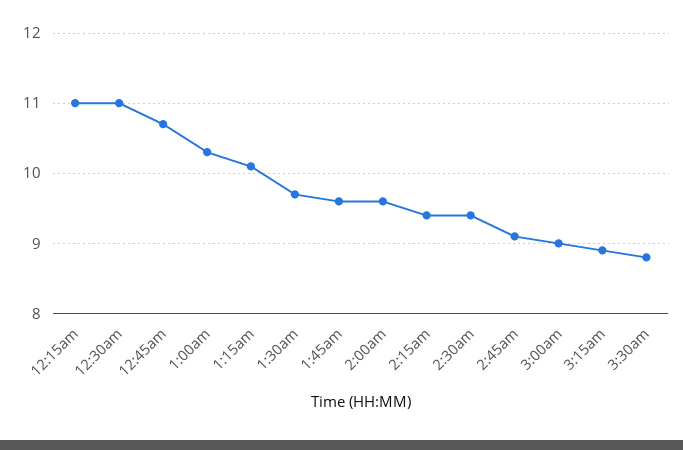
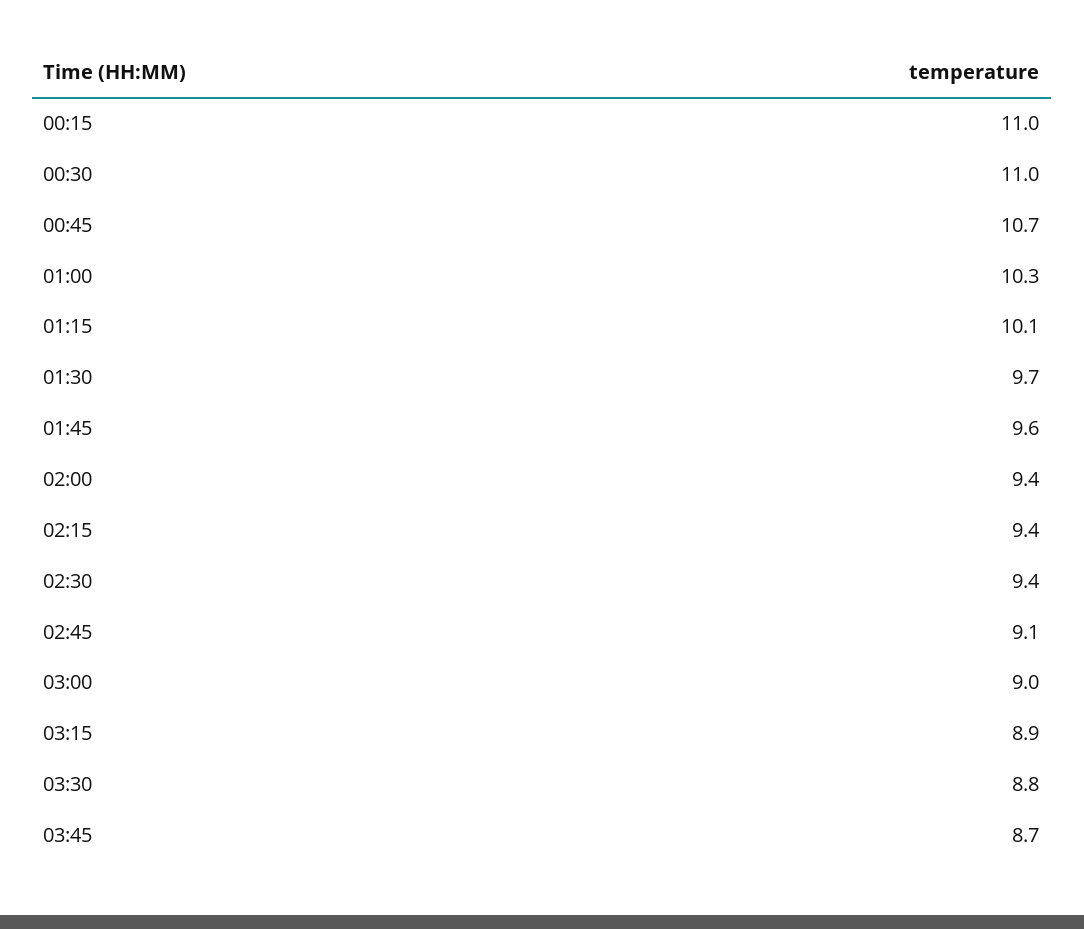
2:00am: 9.6 -> 9.4
03:45: none -> 8.7

